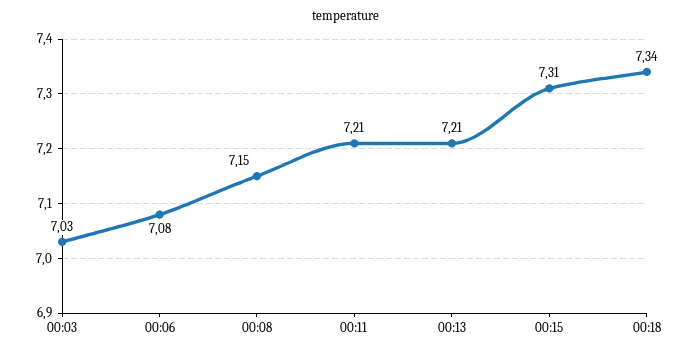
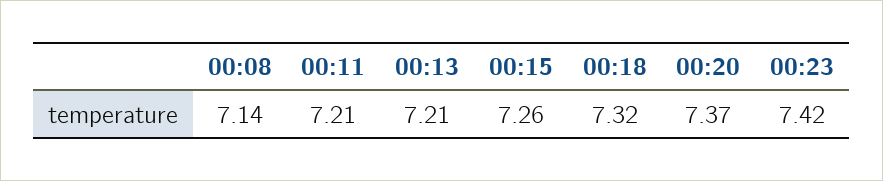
00:03: 7.03 -> none
00:06: 7.08 -> none
00:08: 7.15 -> 7.14
00:15: 7.31 -> 7.26
00:18: 7.34 -> 7.32
00:20: none -> 7.37
00:23: none -> 7.42

